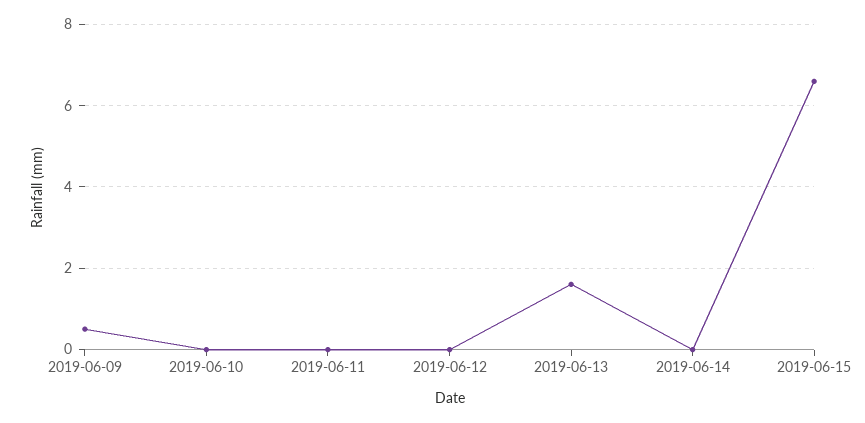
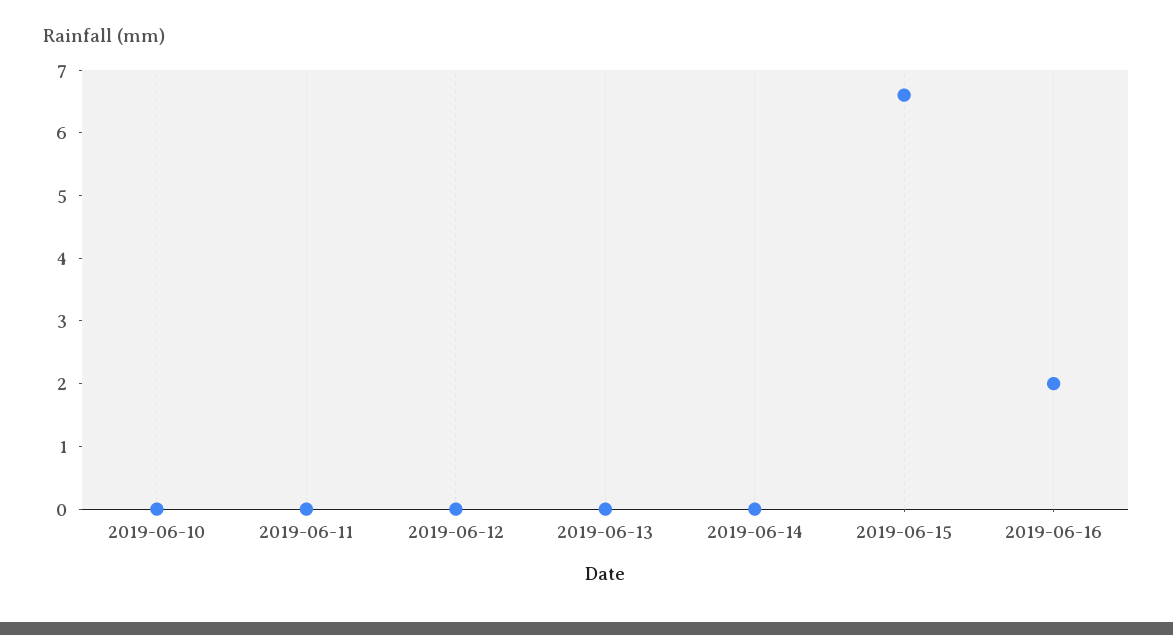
2019-06-09: 0.5 -> none
2019-06-13: 1.5 -> 0
2019-06-16: none -> 2

